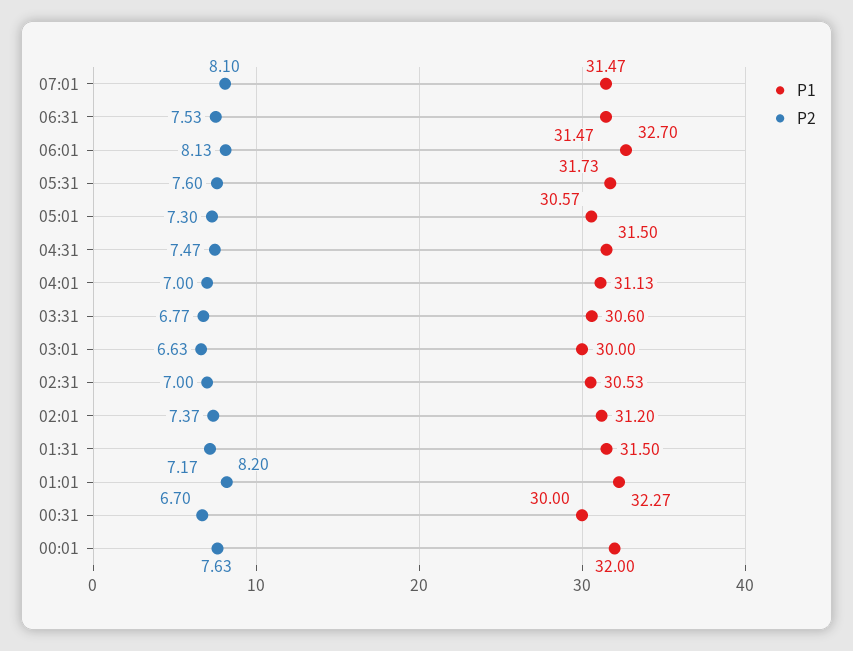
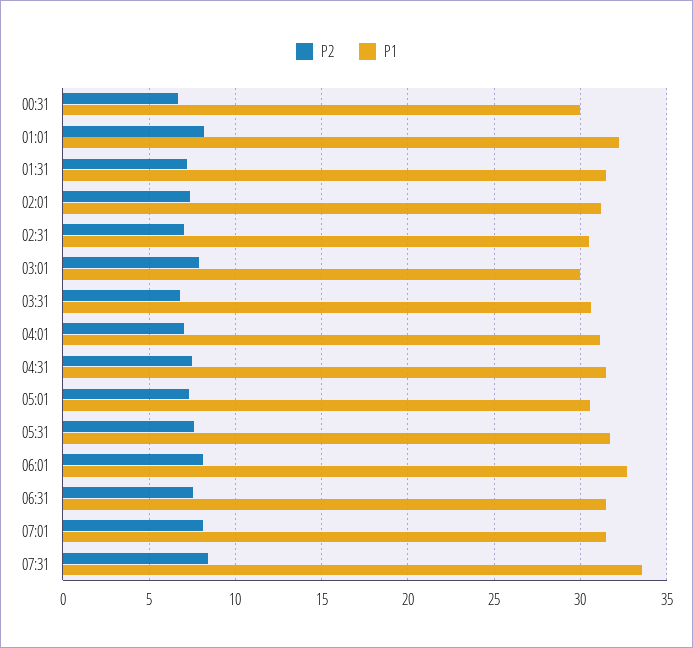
P2, 03:01: 6.63 -> 8
P1, 00:01: 32 -> none
P2, 00:01: 7.63 -> none
P2, 07:31: none -> 8.5
P1, 07:31: none -> 33.5

